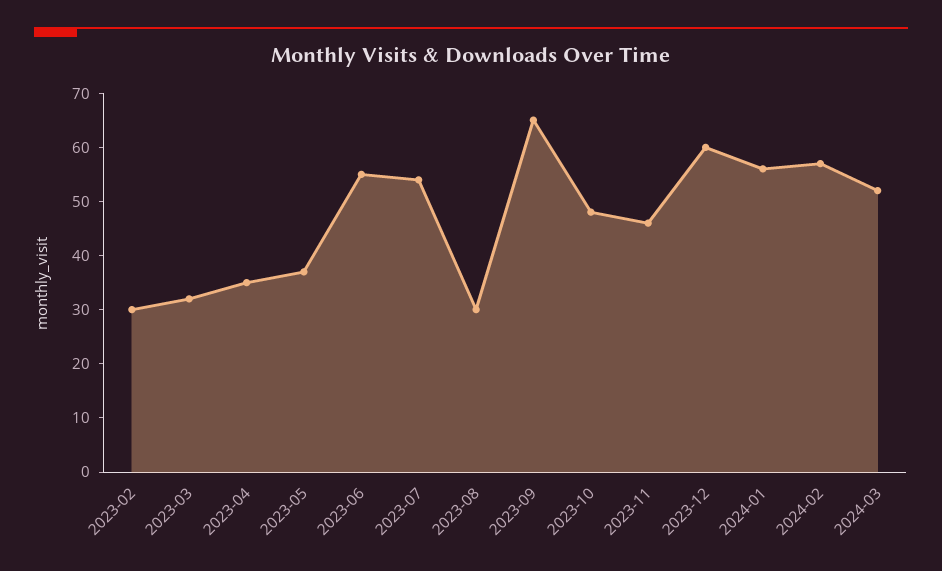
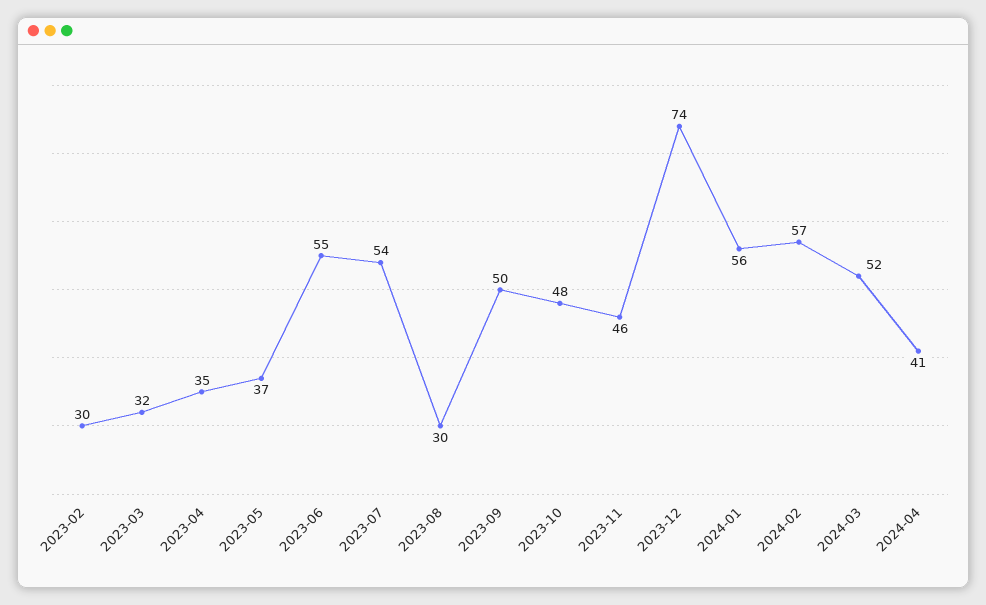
2023-09: 65 -> 50
2023-12: 60 -> 74
2024-04: none -> 41

